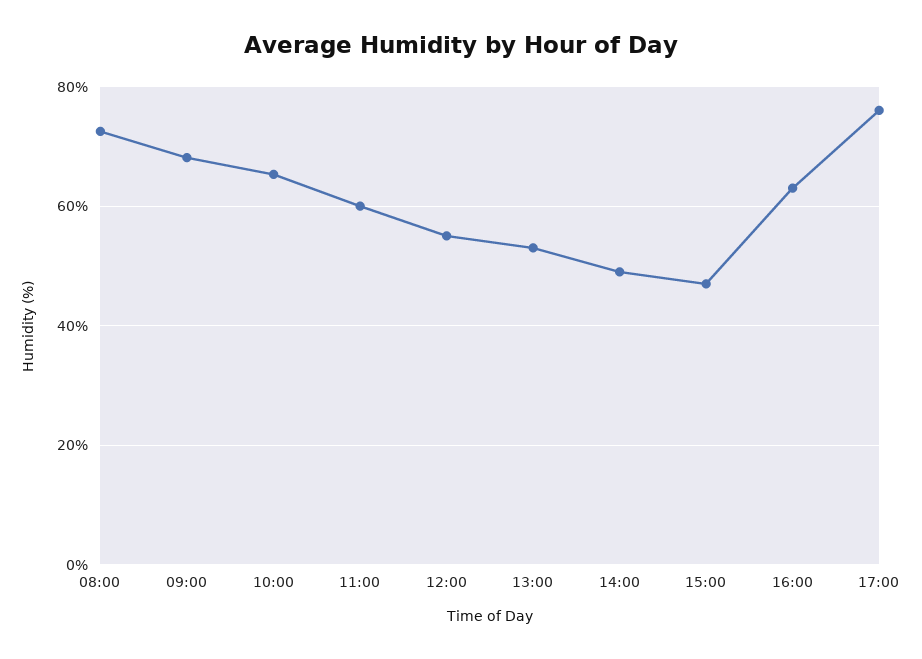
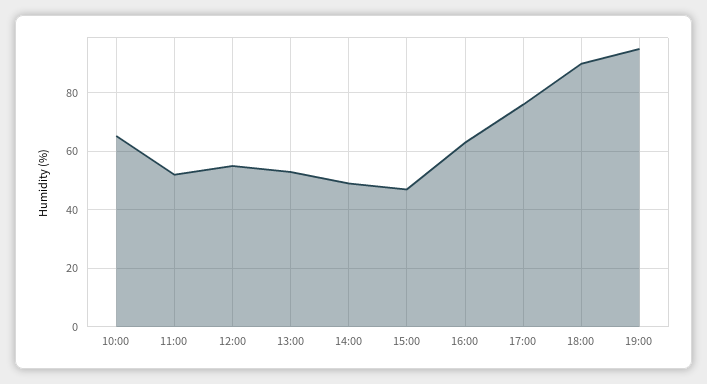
08:00: 72 -> none
09:00: 68 -> none
11:00: 60 -> 52.5
18:00: none -> 90
19:00: none -> 95

